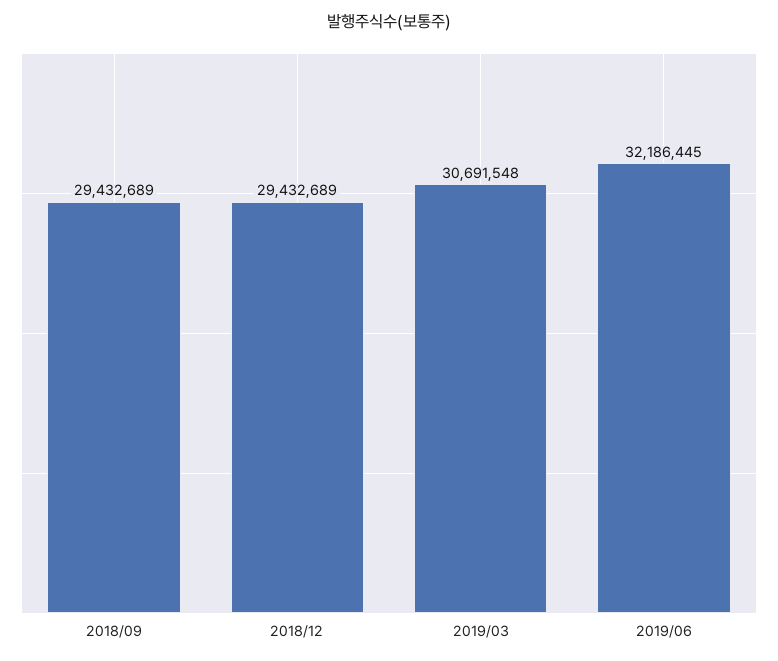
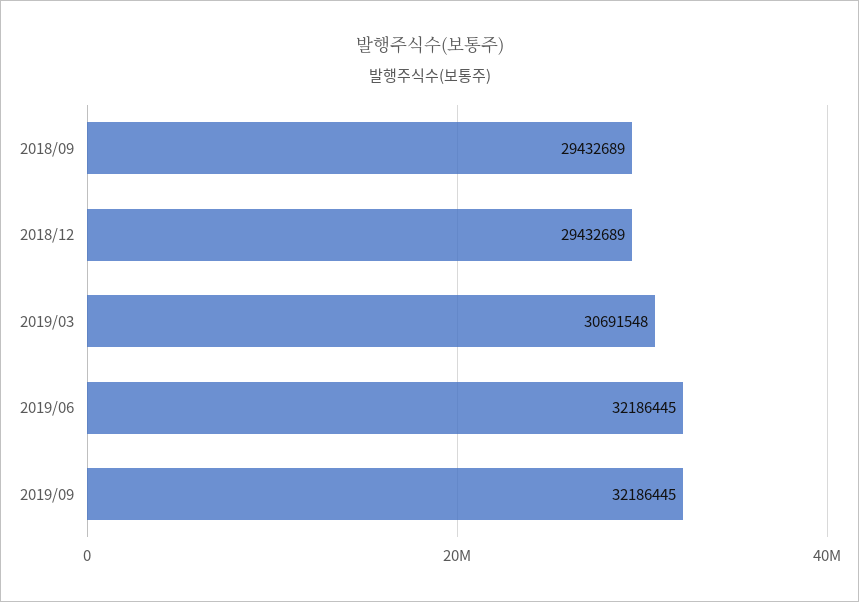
2019/09: none -> 32186445

